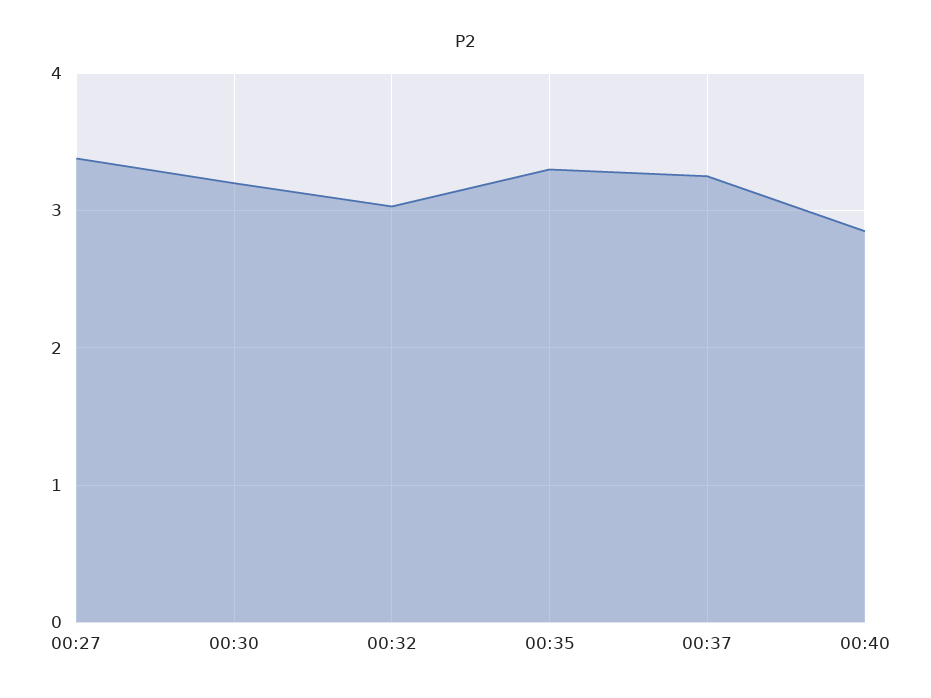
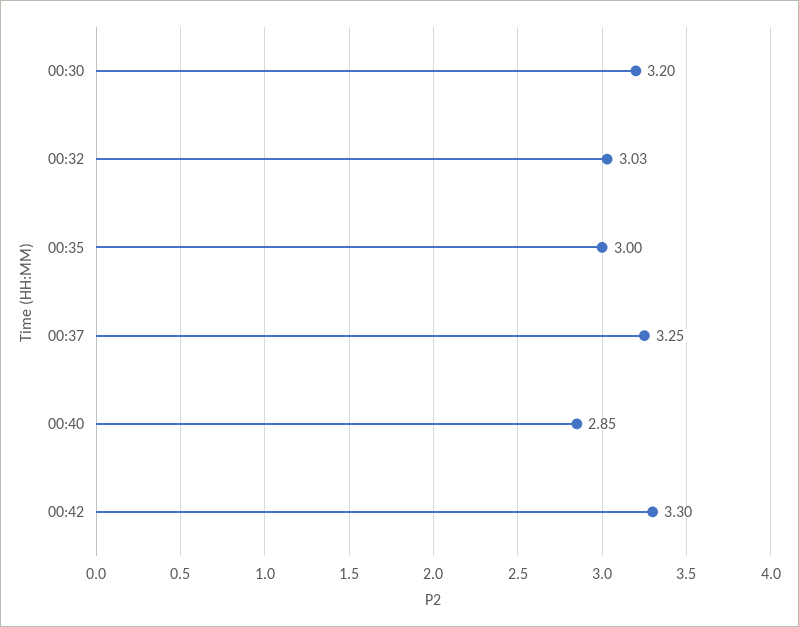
00:27: 3.4 -> none
00:35: 3.3 -> 3
00:42: none -> 3.3

